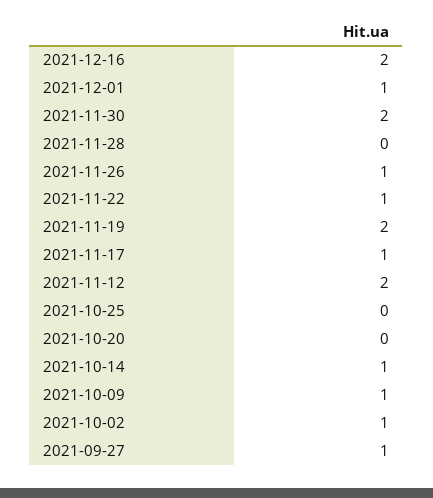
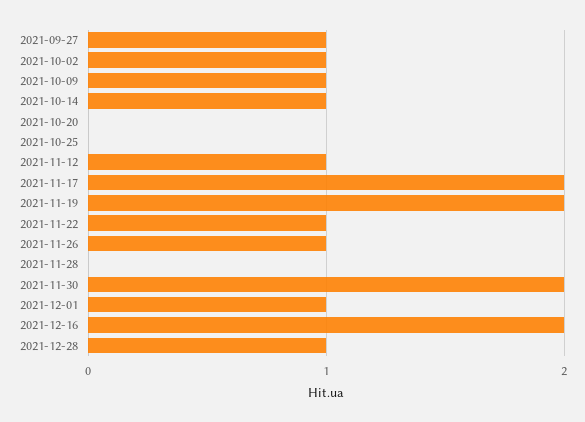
2021-11-17: 1 -> 2
2021-11-12: 2 -> 1
2021-12-28: none -> 1

